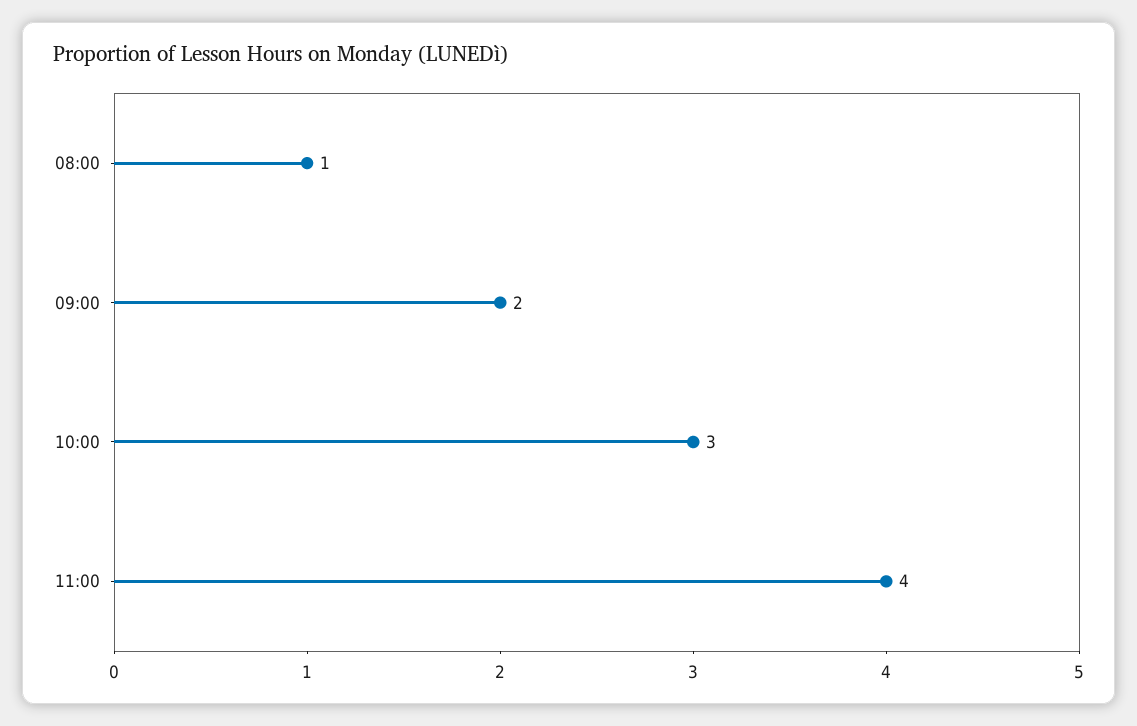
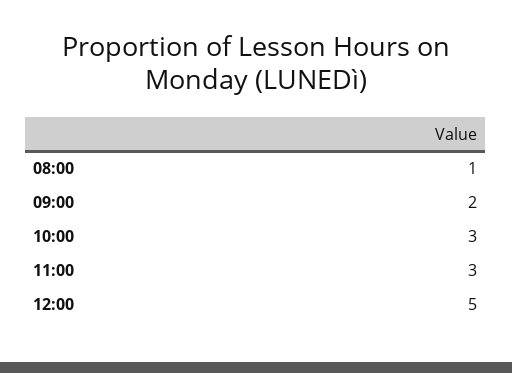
11:00: 4 -> 3
12:00: none -> 5

